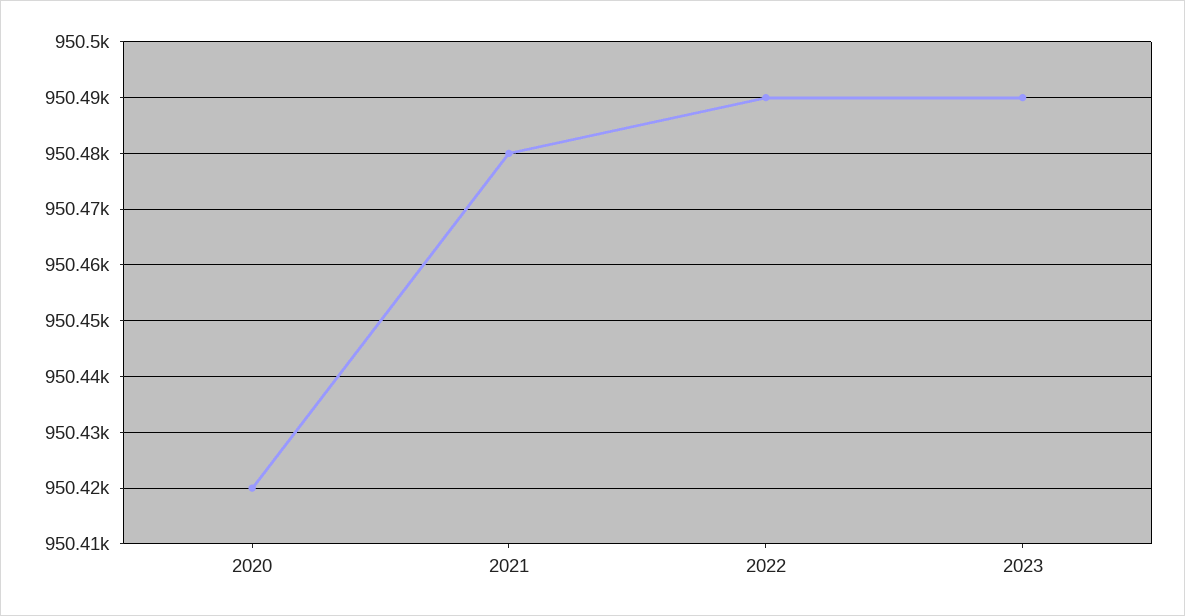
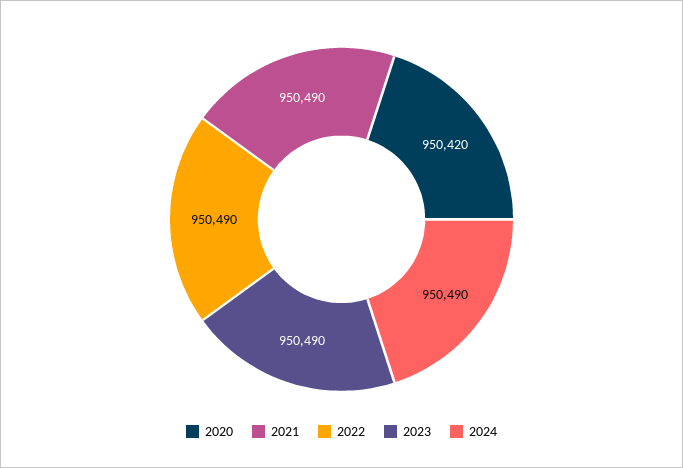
2021: 950480 -> 950490
2024: none -> 950490

